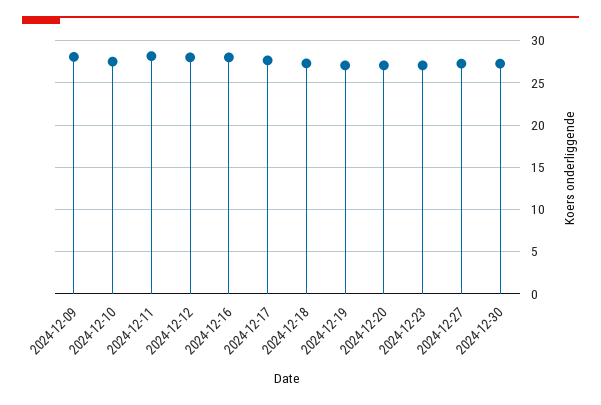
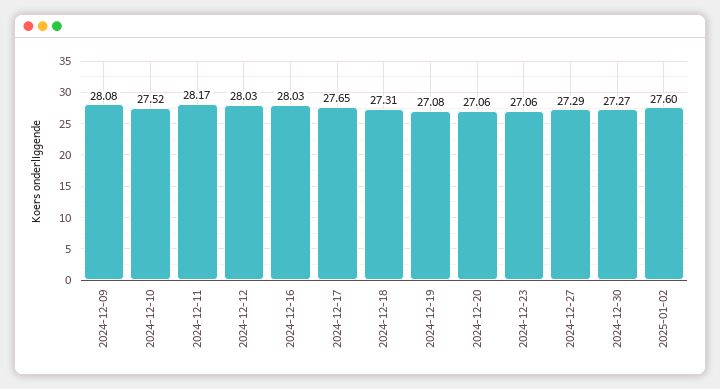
2025-01-02: none -> 27.6

